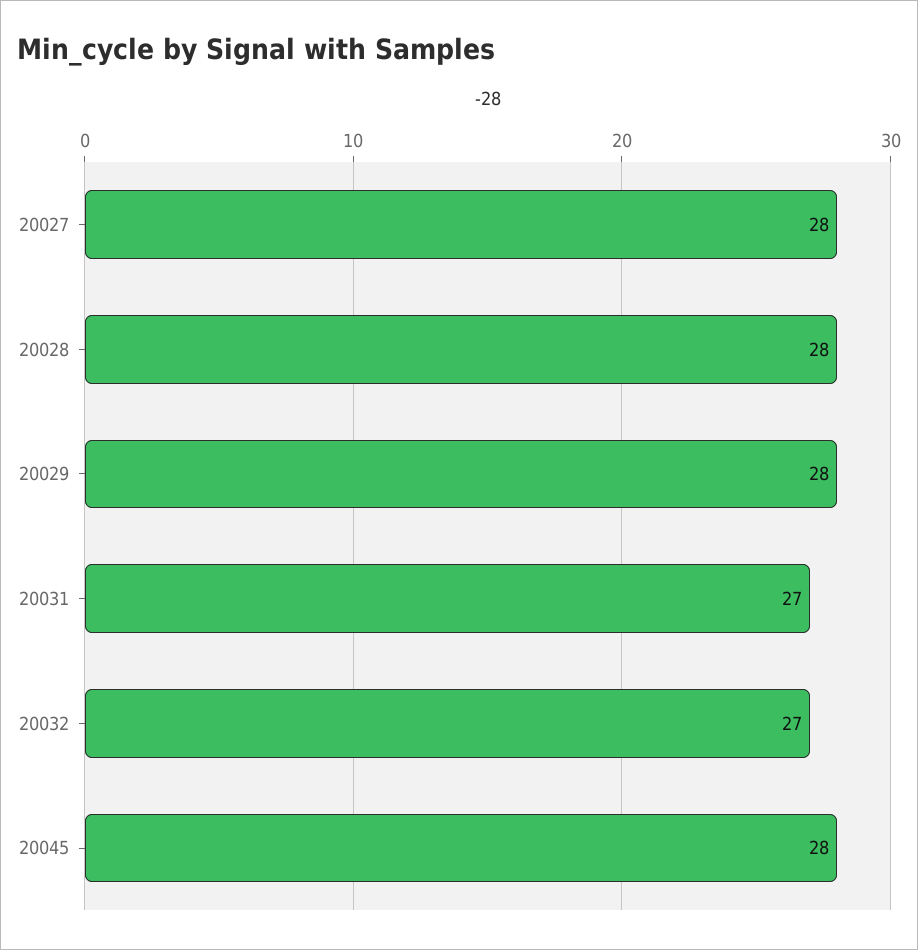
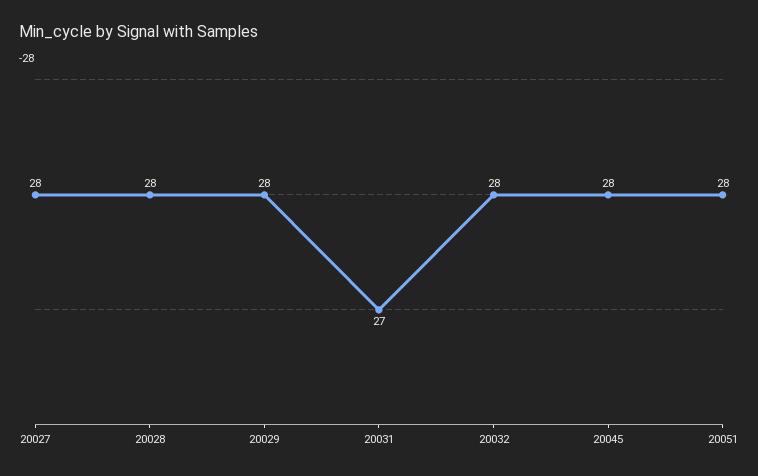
20032: 27 -> 28
20051: none -> 28

